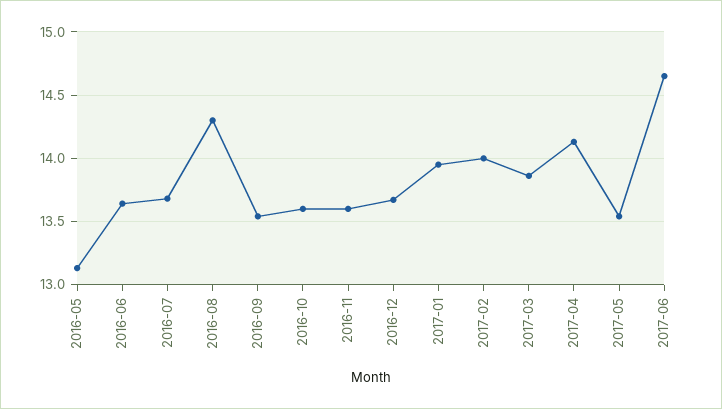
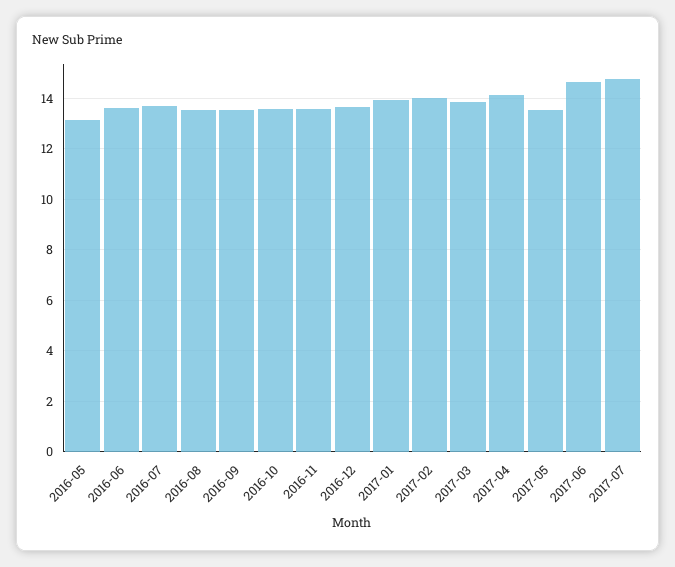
2016-08: 14.3 -> 13.5
2017-07: none -> 14.75

